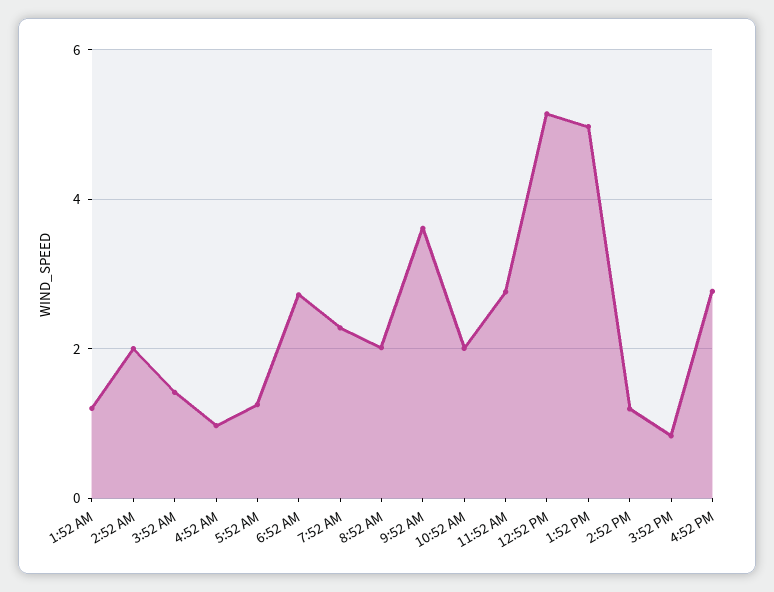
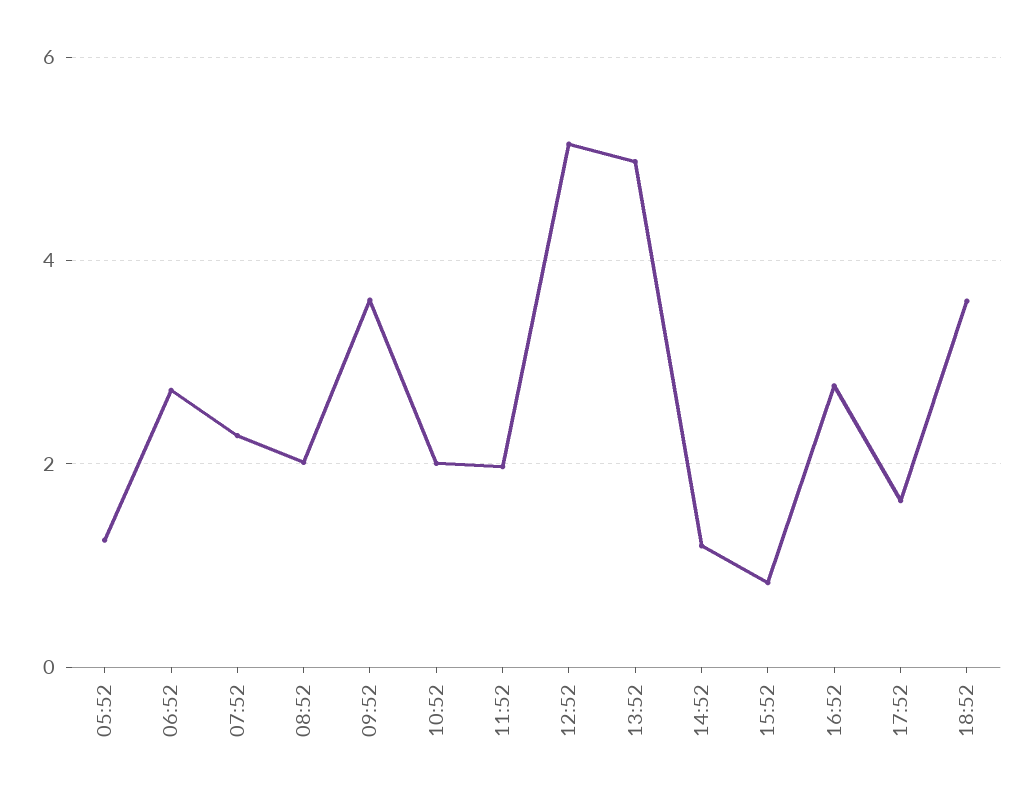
1:52 AM: 1.2 -> none
2:52 AM: 2 -> none
3:52 AM: 1.4 -> none
4:52 AM: 1 -> none
11:52 AM: 2.8 -> 2
17:52: none -> 1.6
18:52: none -> 3.6

